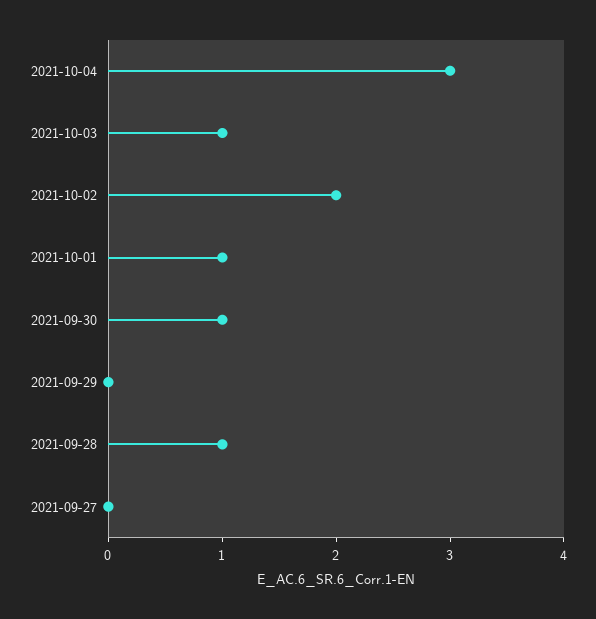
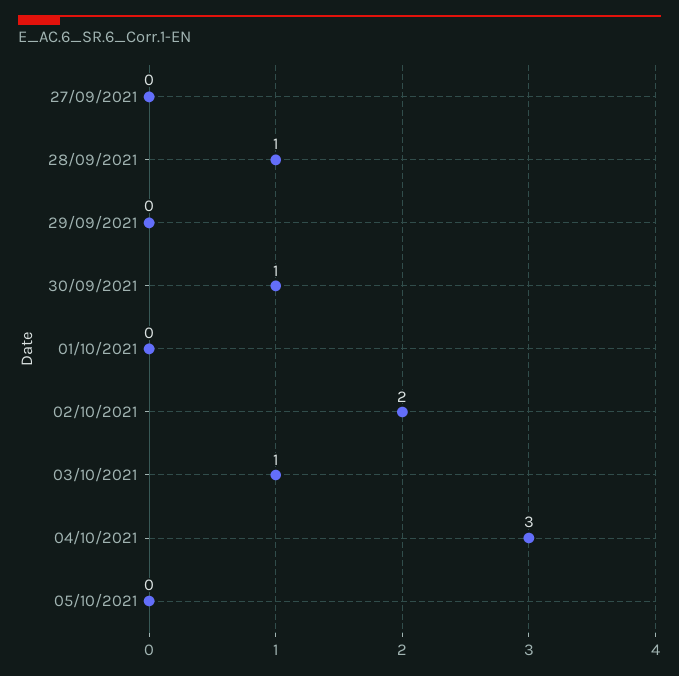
2021-10-01: 1 -> 0
05/10/2021: none -> 0

